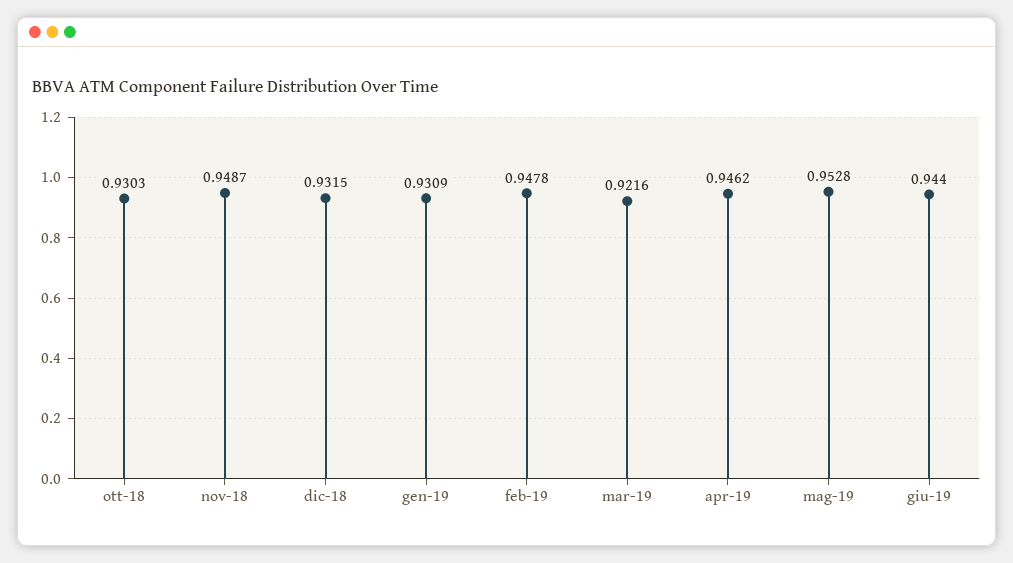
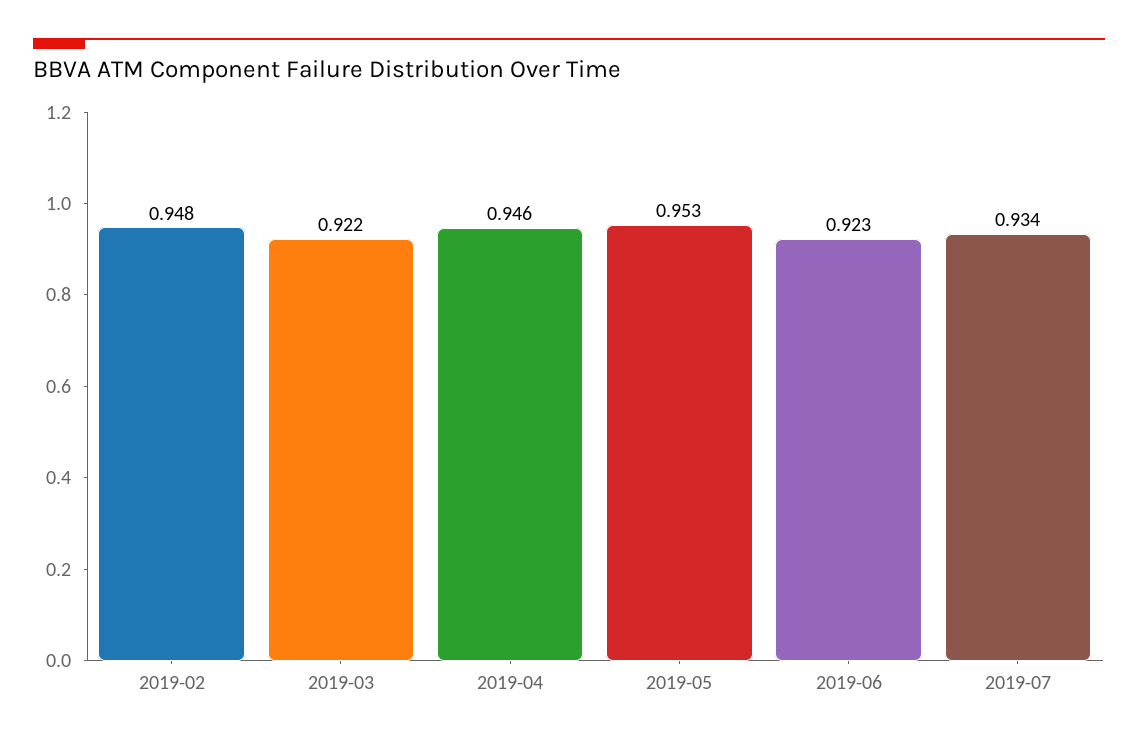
ott-18: 0.9303 -> none
nov-18: 0.9487 -> none
dic-18: 0.9315 -> none
gen-19: 0.9309 -> none
giu-19: 0.944 -> 0.923
2019-07: none -> 0.934

